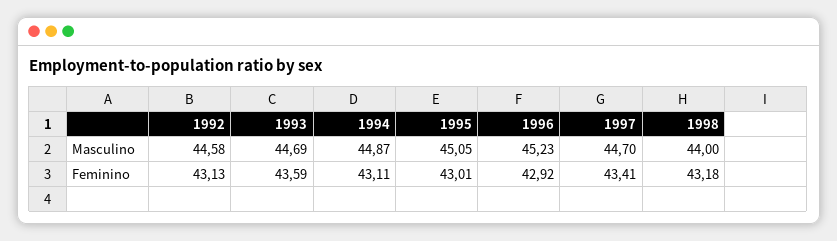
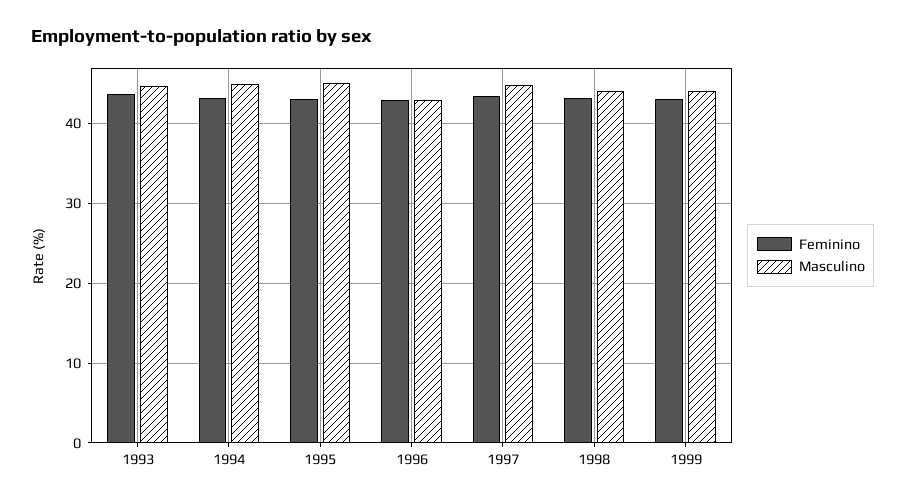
Masculino, 1992: 44.58 -> none
Masculino, 1996: 45.23 -> 43
Feminino, 1992: 43.13 -> none
Feminino, 1999: none -> 43
Masculino, 1999: none -> 44

